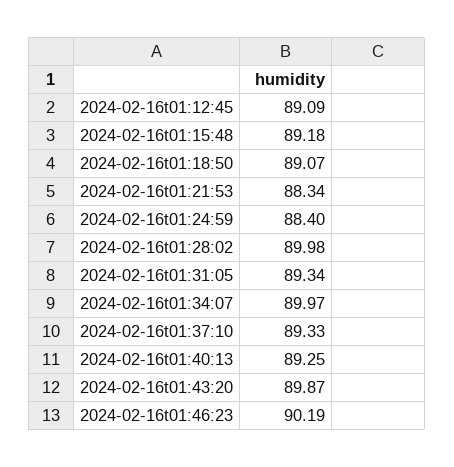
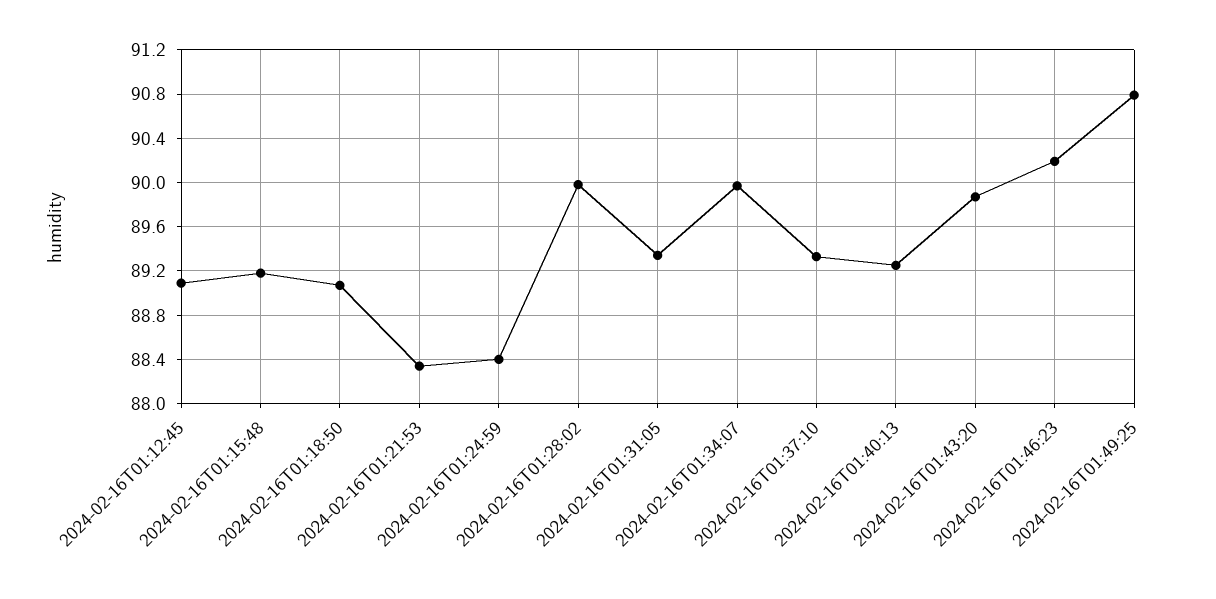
2024-02-16T01:49:25: none -> 90.8

